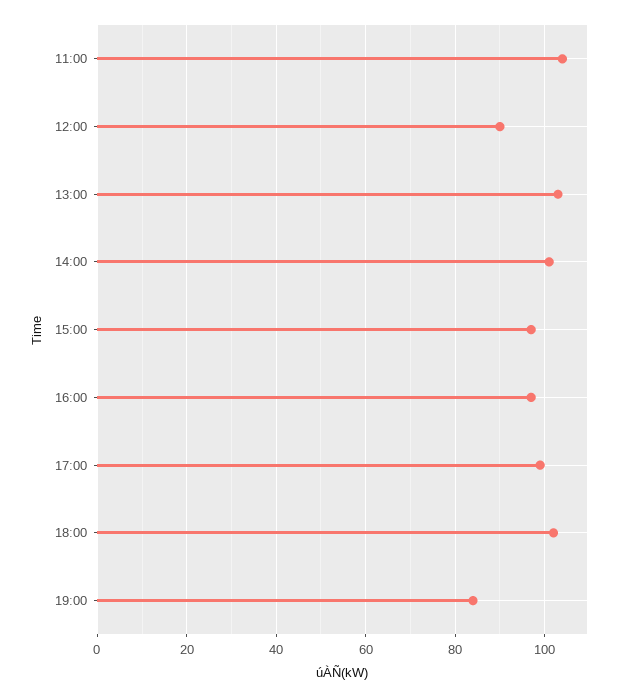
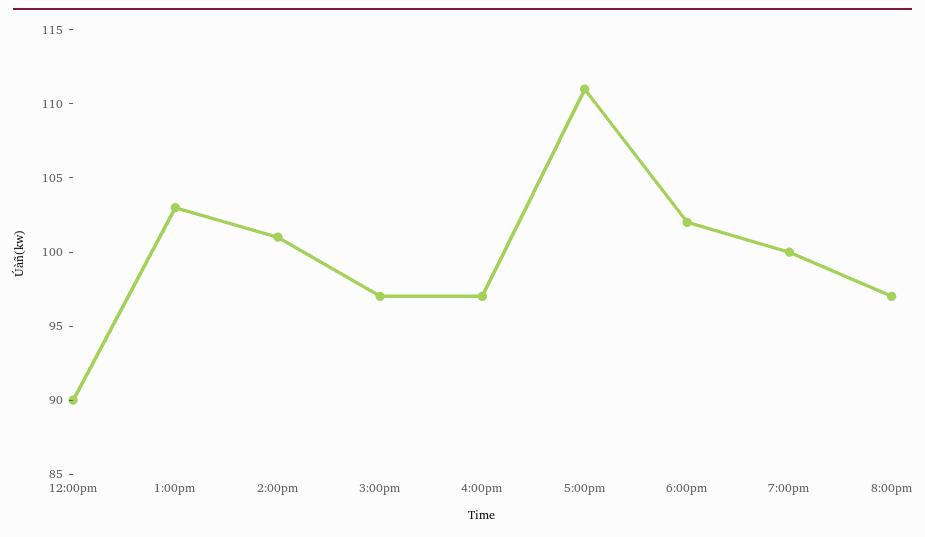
11:00: 105 -> none
17:00: 100 -> 111
19:00: 85 -> 100
8:00pm: none -> 97

